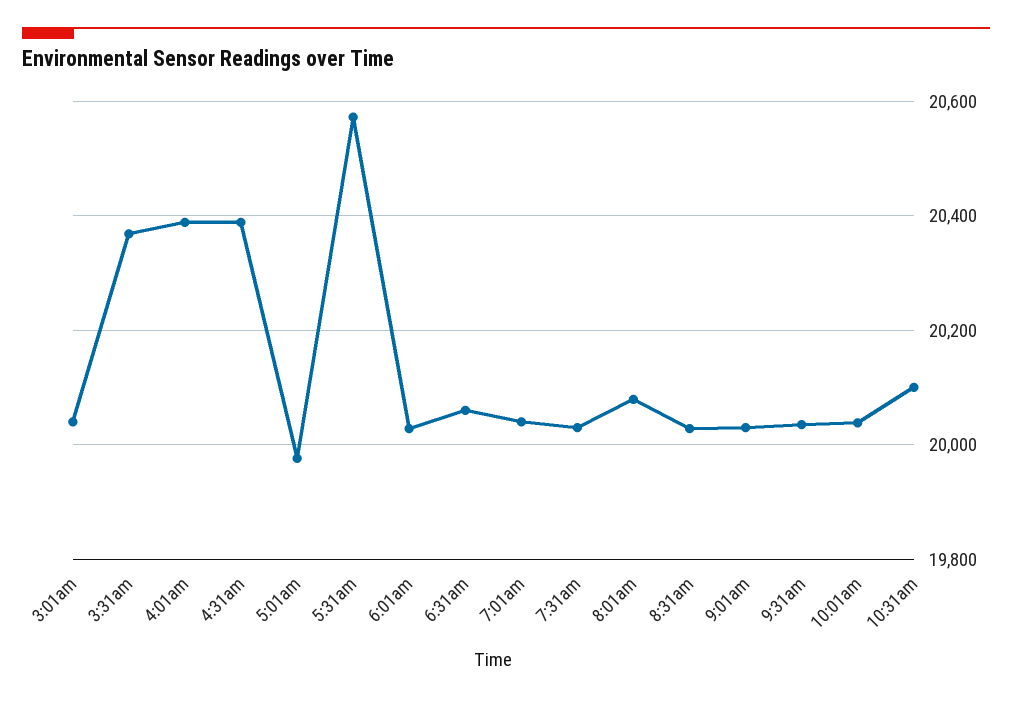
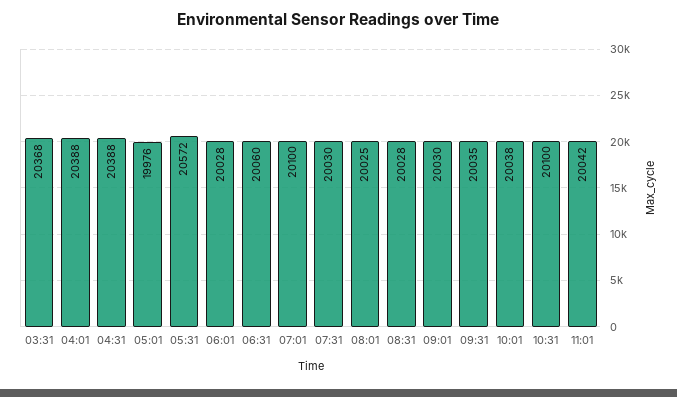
3:01am: 20040 -> none
7:01am: 20040 -> 20100
8:01am: 20080 -> 20025
11:01: none -> 20042

